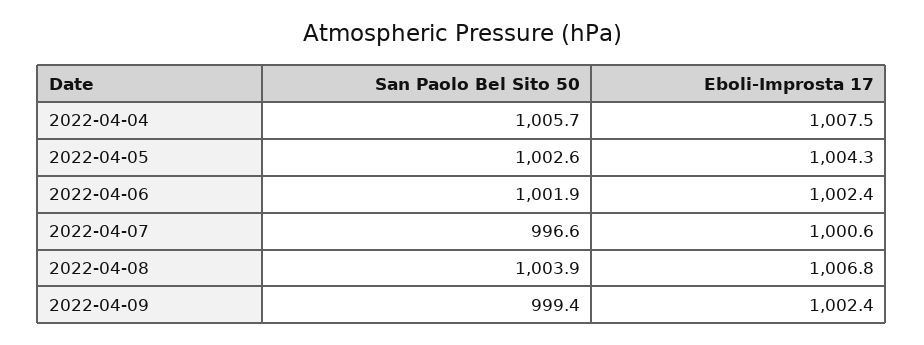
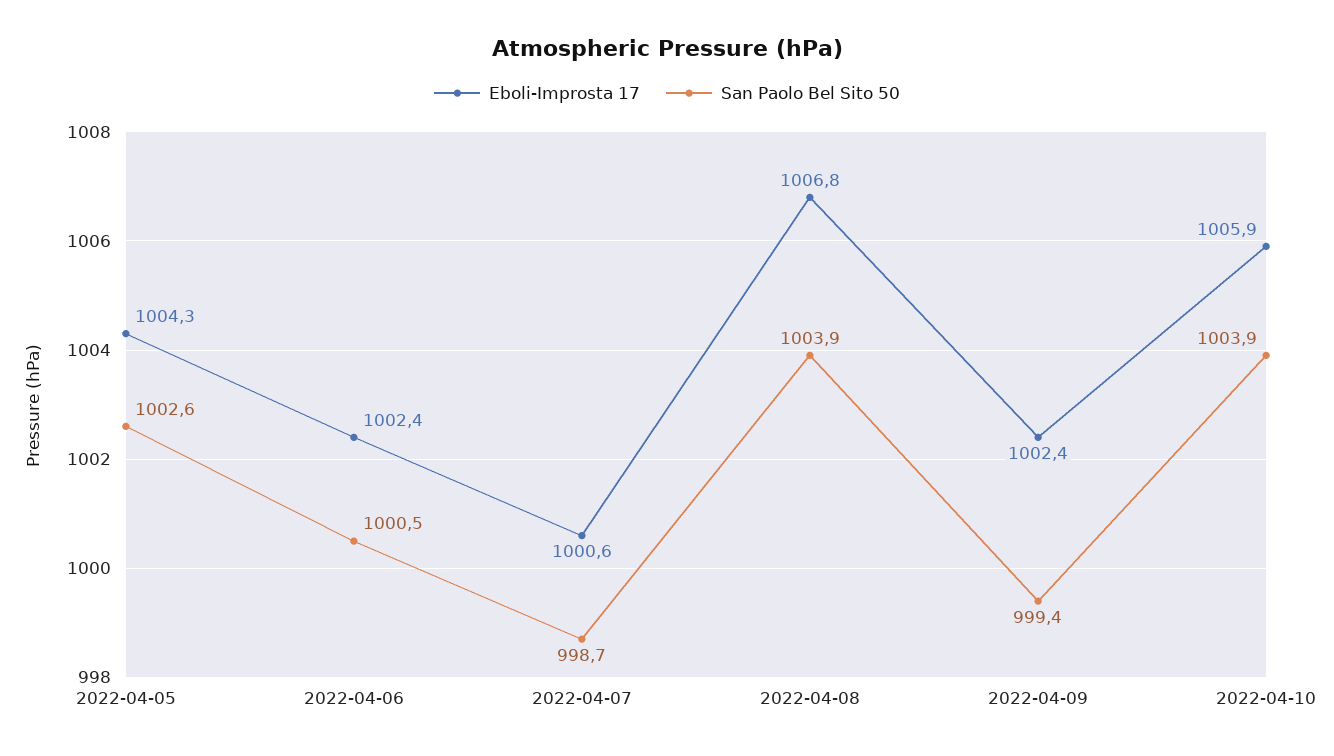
San Paolo Bel Sito 50, 2022-04-04: 1005.7 -> none
Eboli-Improsta 17, 2022-04-04: 1007.5 -> none
San Paolo Bel Sito 50, 2022-04-06: 1001.9 -> 1000.5
San Paolo Bel Sito 50, 2022-04-07: 996.6 -> 998.7
Eboli-Improsta 17, 2022-04-10: none -> 1005.9
San Paolo Bel Sito 50, 2022-04-10: none -> 1003.9

